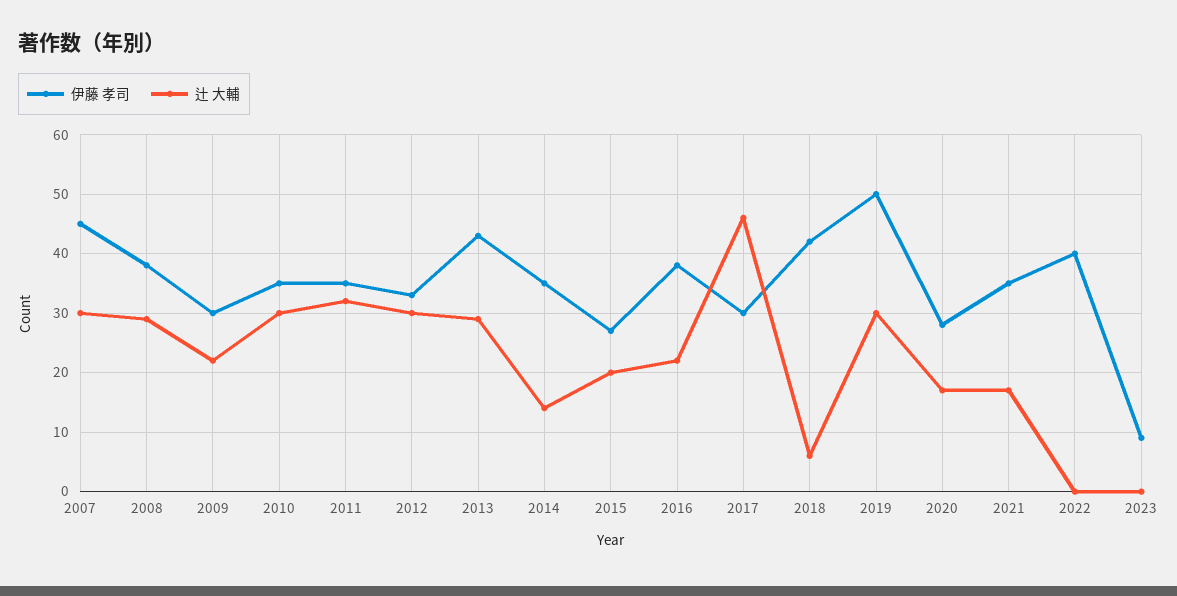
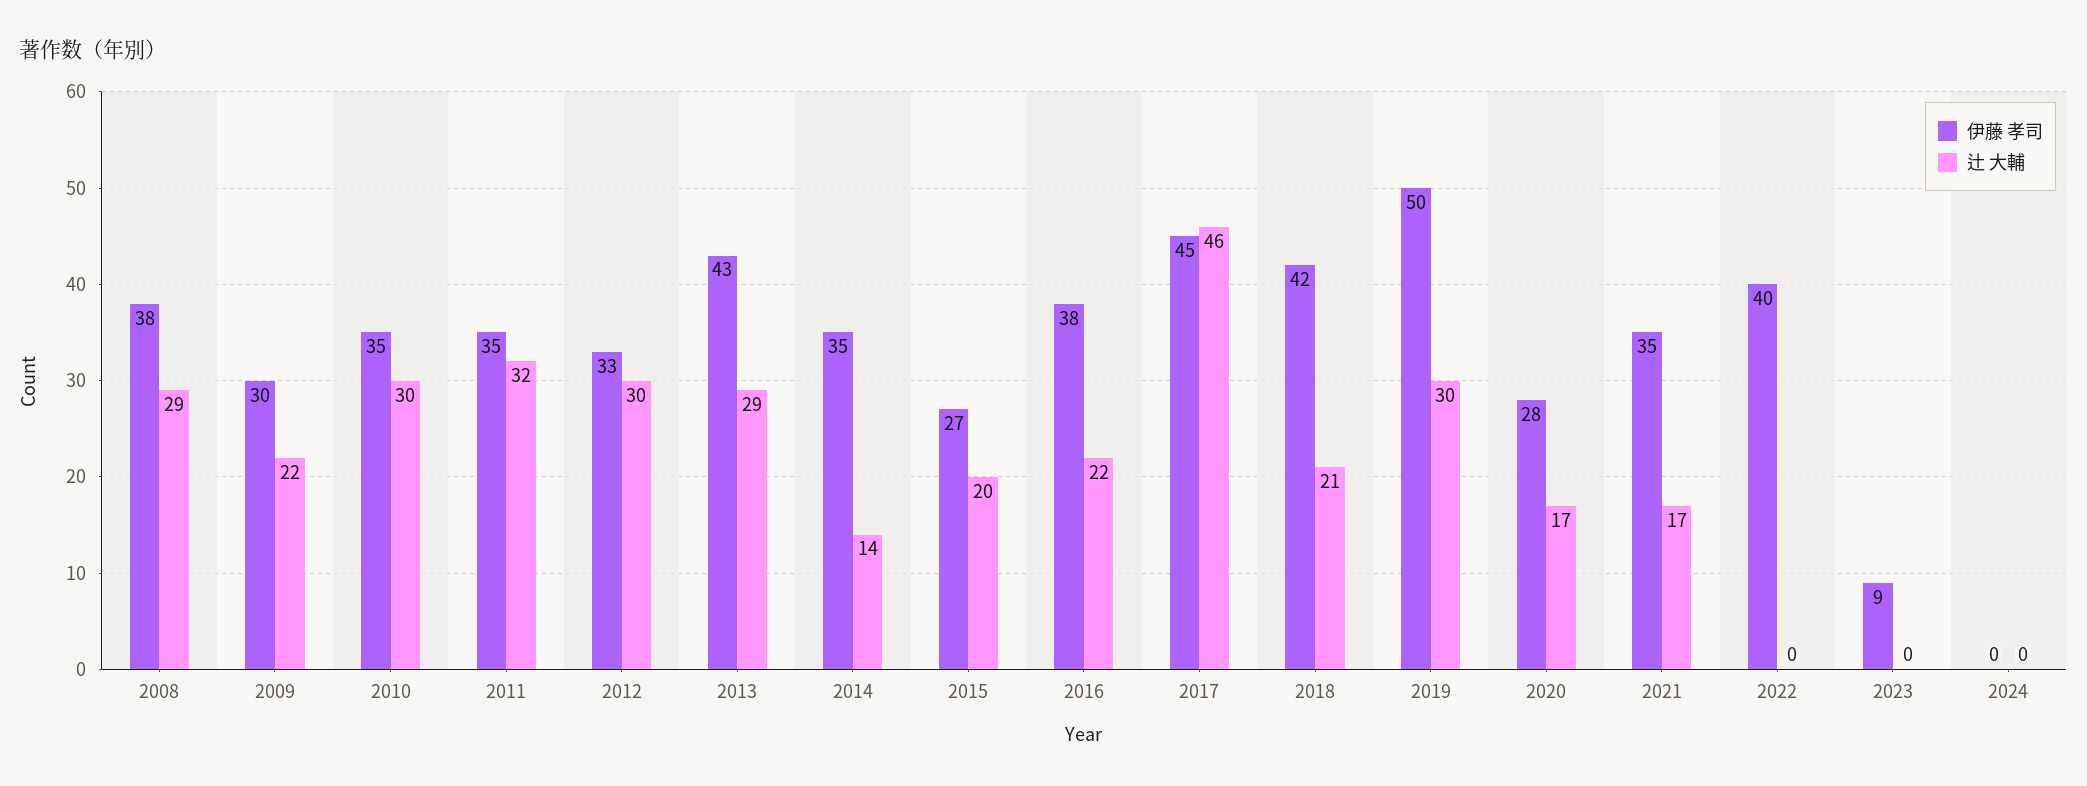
伊藤 孝司, 2007: 45 -> none
辻 大輔, 2007: 30 -> none
伊藤 孝司, 2017: 30 -> 45
辻 大輔, 2018: 5 -> 21
伊藤 孝司, 2024: none -> 0
辻 大輔, 2024: none -> 0

